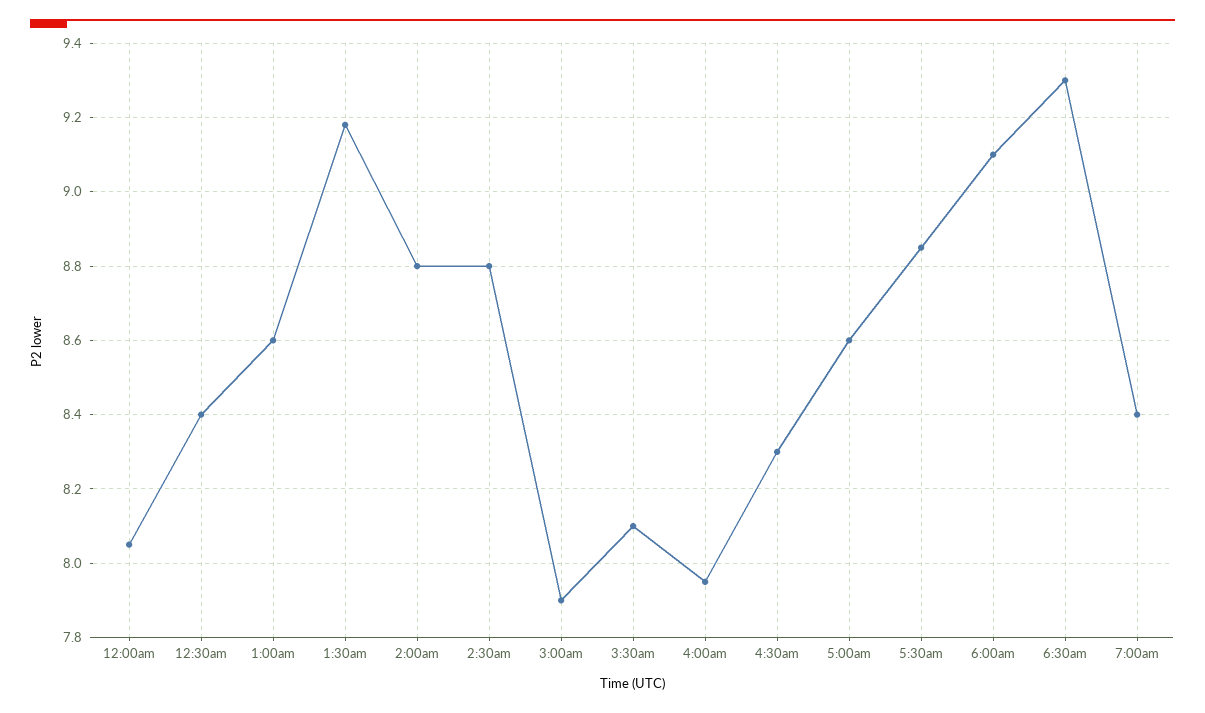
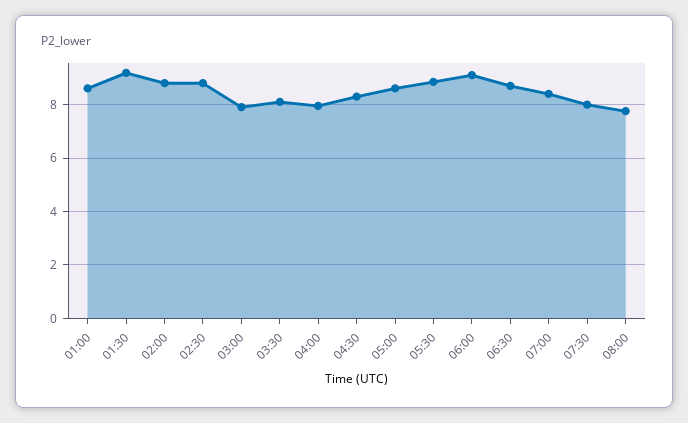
12:00am: 8.05 -> none
12:30am: 8.4 -> none
6:30am: 9.3 -> 8.75
07:30: none -> 8
08:00: none -> 7.75

